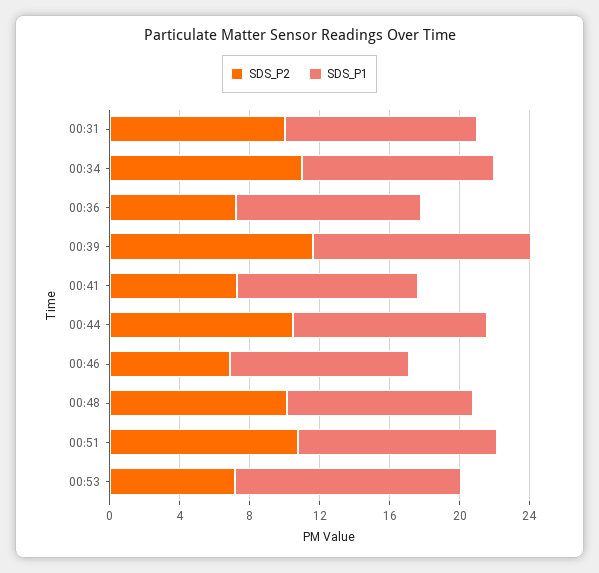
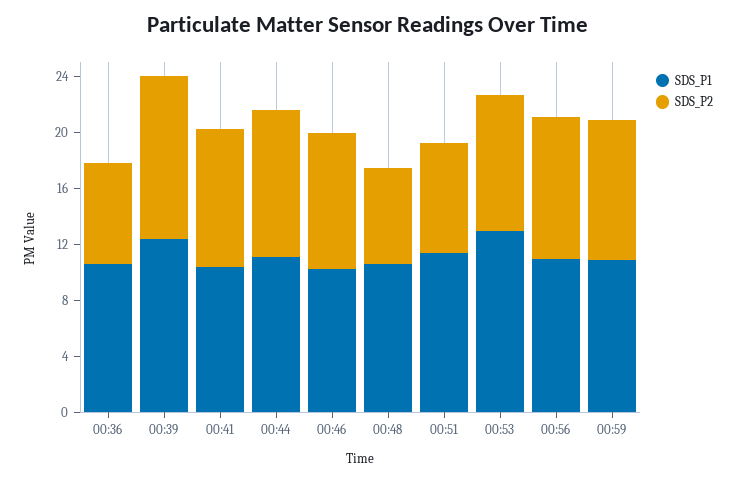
SDS_P2, 00:31: 10 -> none
SDS_P1, 00:31: 11 -> none
SDS_P2, 00:34: 11 -> none
SDS_P1, 00:34: 11 -> none
SDS_P2, 00:41: 7 -> 10
SDS_P2, 00:46: 7 -> 10
SDS_P2, 00:48: 10 -> 7
SDS_P2, 00:51: 11 -> 8
SDS_P2, 00:53: 7 -> 10
SDS_P1, 00:56: none -> 11
SDS_P2, 00:56: none -> 10
SDS_P1, 00:59: none -> 11
SDS_P2, 00:59: none -> 10

